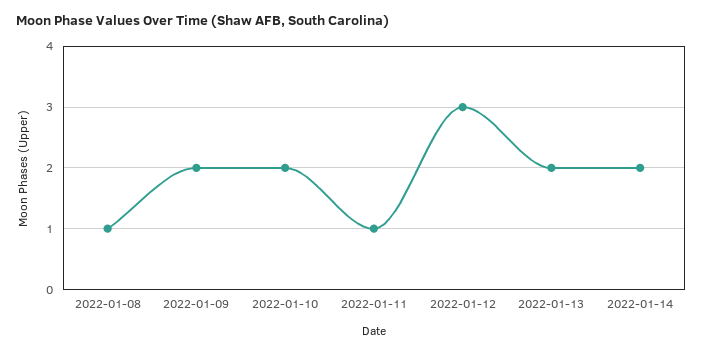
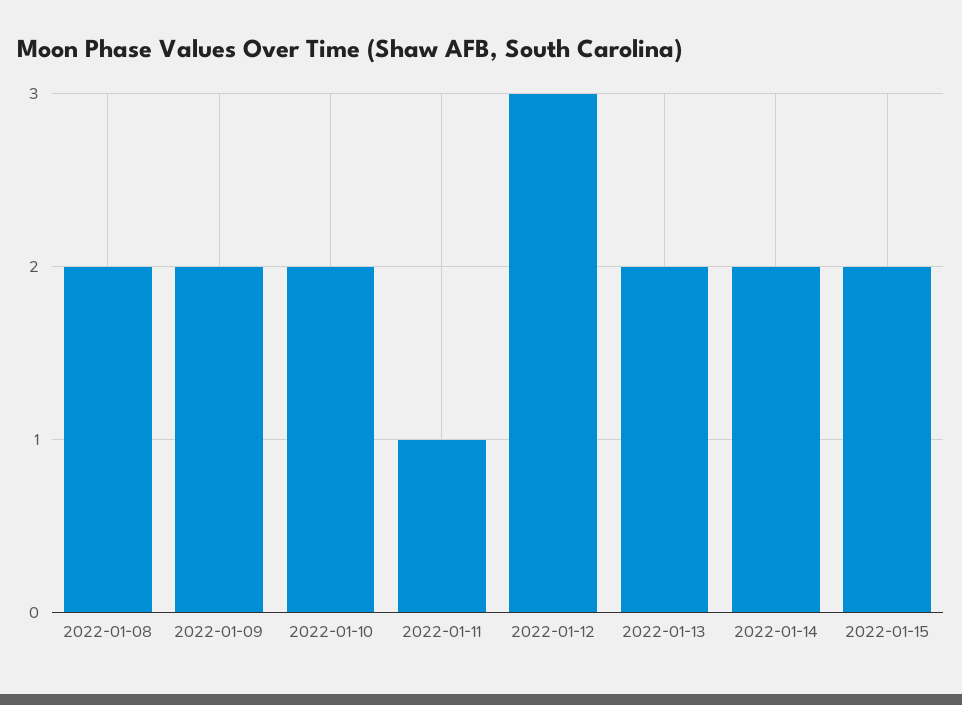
2022-01-08: 1 -> 2
2022-01-15: none -> 2

